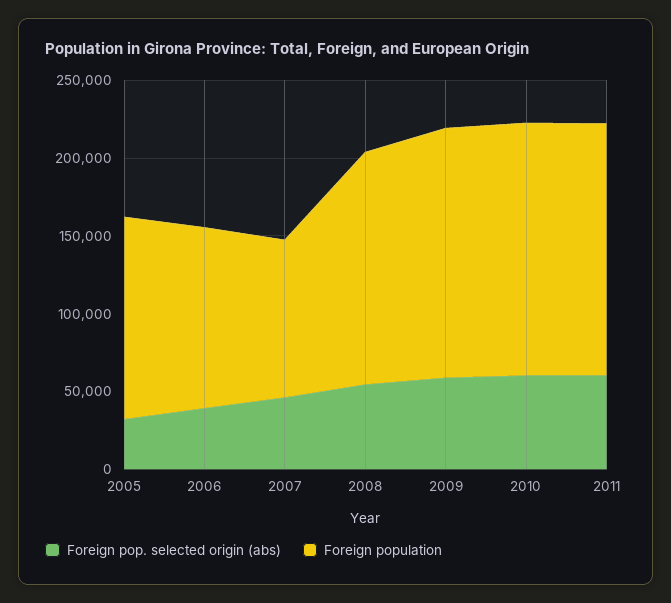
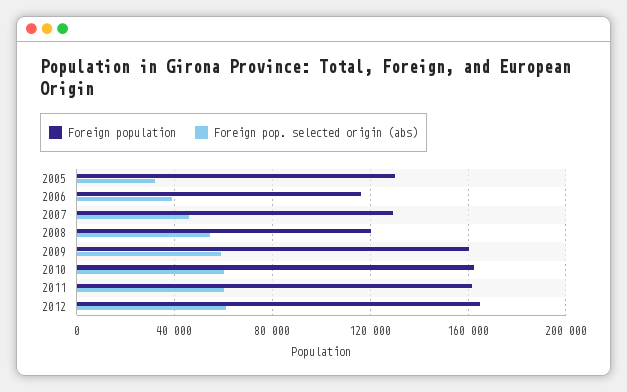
Foreign population, 2007: 100000 -> 130000
Foreign population, 2008: 150000 -> 120000
Foreign population, 2012: none -> 165000
Foreign pop. selected origin (abs), 2012: none -> 60000

